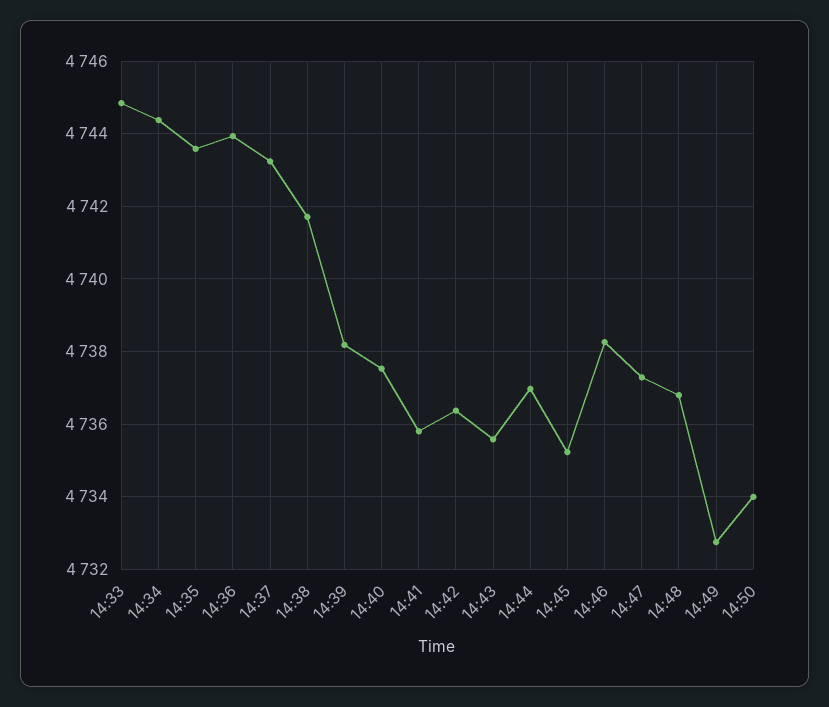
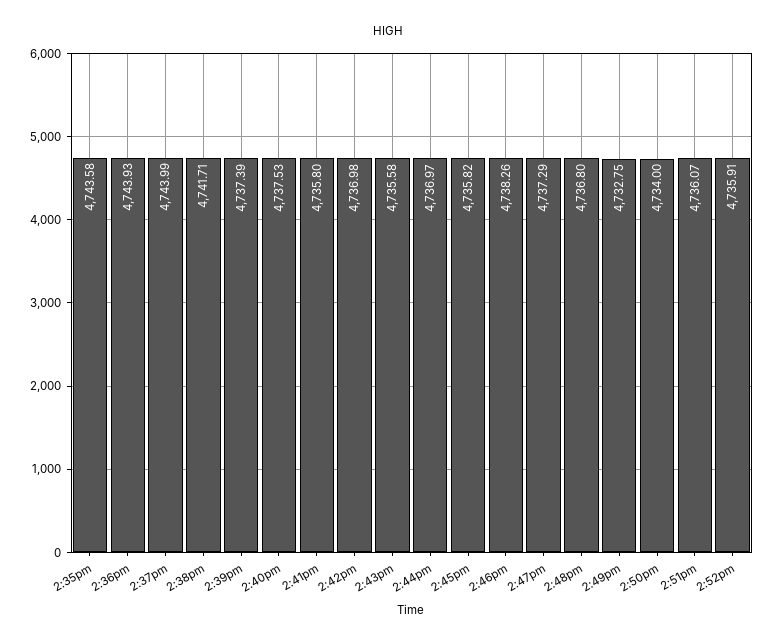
14:33: 4744.8 -> none
14:34: 4744.4 -> none
14:37: 4743.2 -> 4743.99
14:39: 4738.2 -> 4737.39
14:42: 4736.4 -> 4736.98
14:45: 4735.2 -> 4735.82
2:51pm: none -> 4736.07
2:52pm: none -> 4735.91

